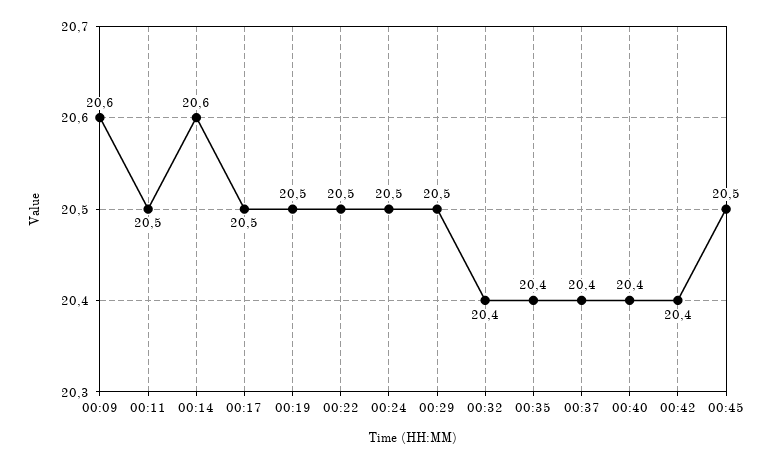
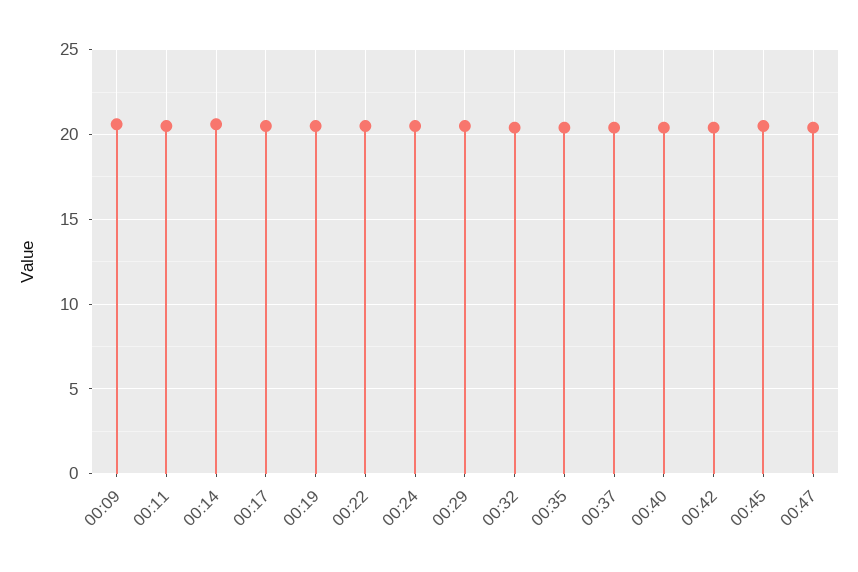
00:47: none -> 20.5

